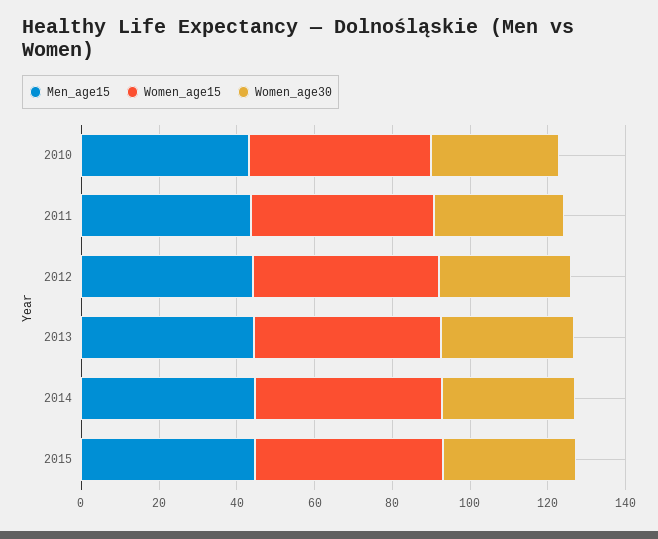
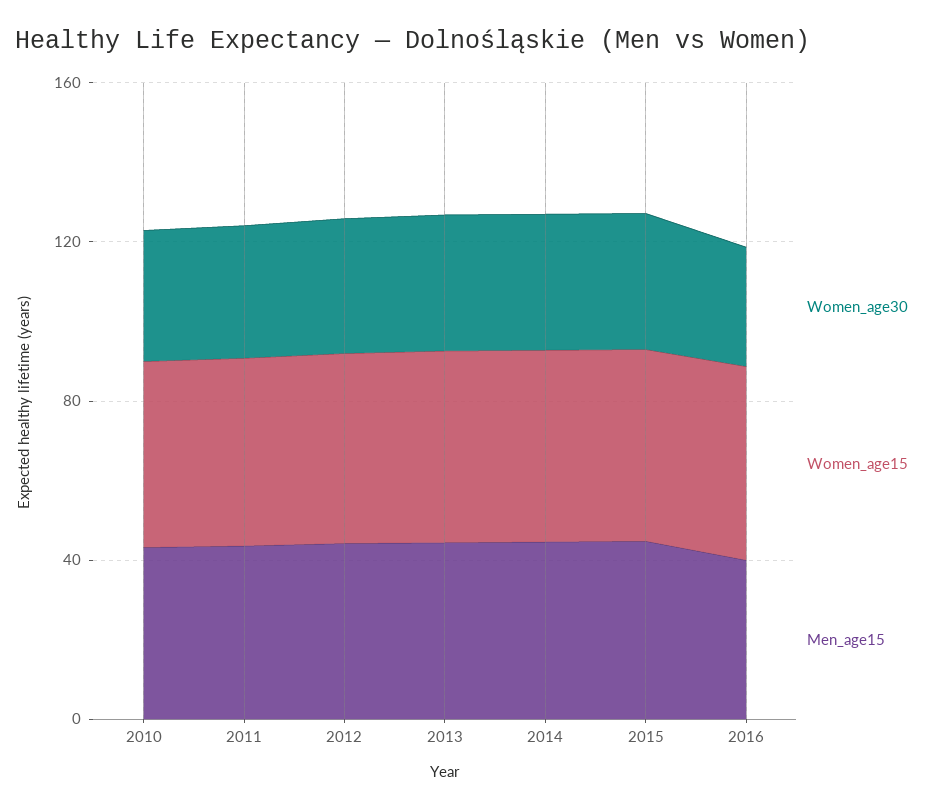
Women_age30, 2016: none -> 30
Women_age15, 2016: none -> 50
Men_age15, 2016: none -> 40

